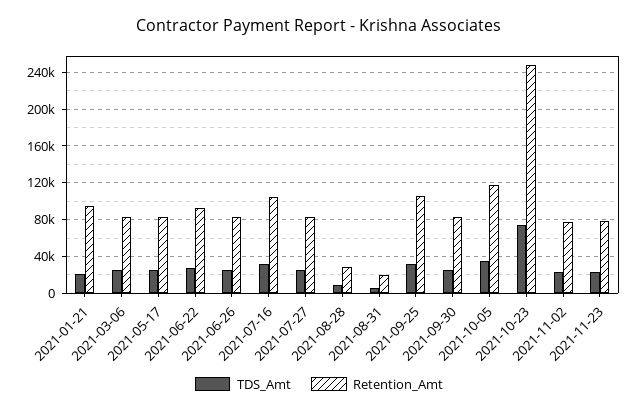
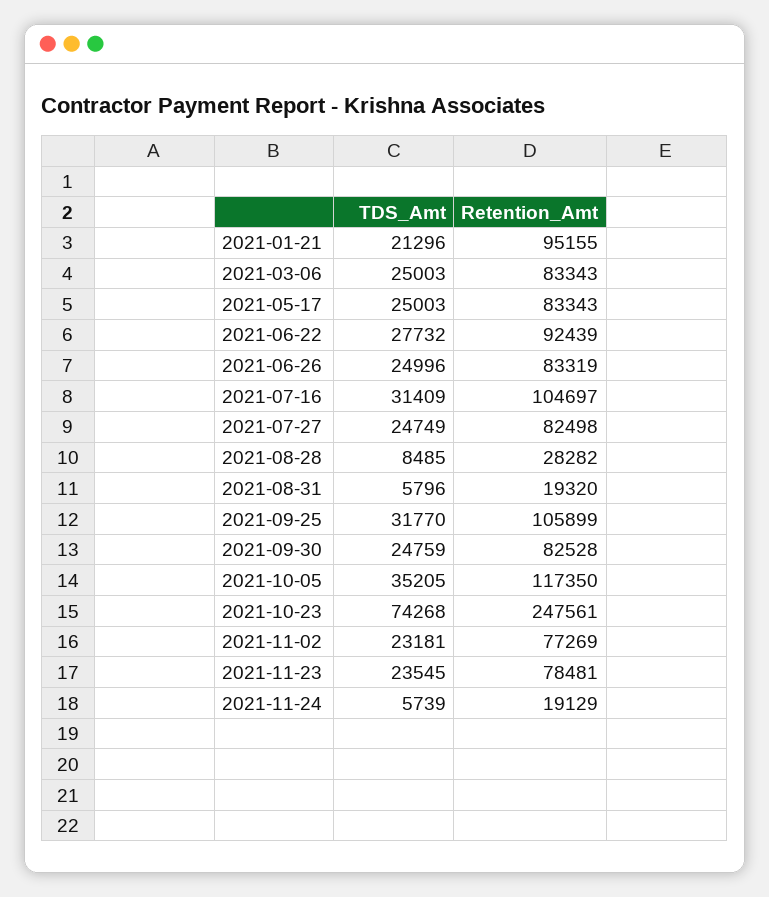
TDS_Amt, 2021-11-24: none -> 5739
Retention_Amt, 2021-11-24: none -> 19129

